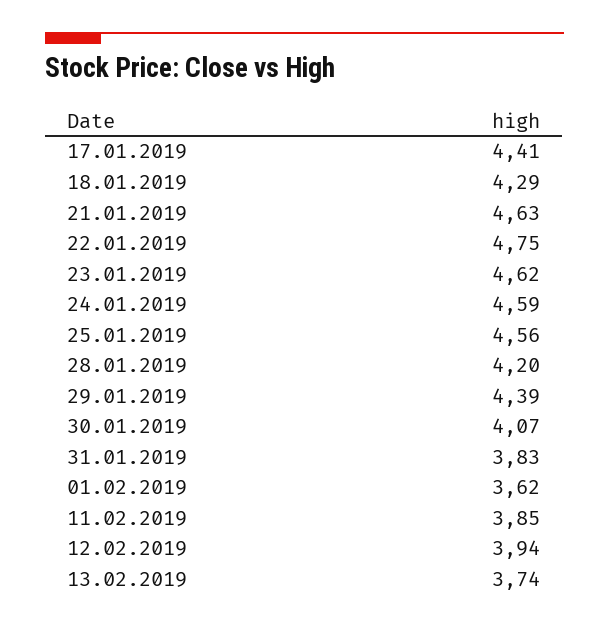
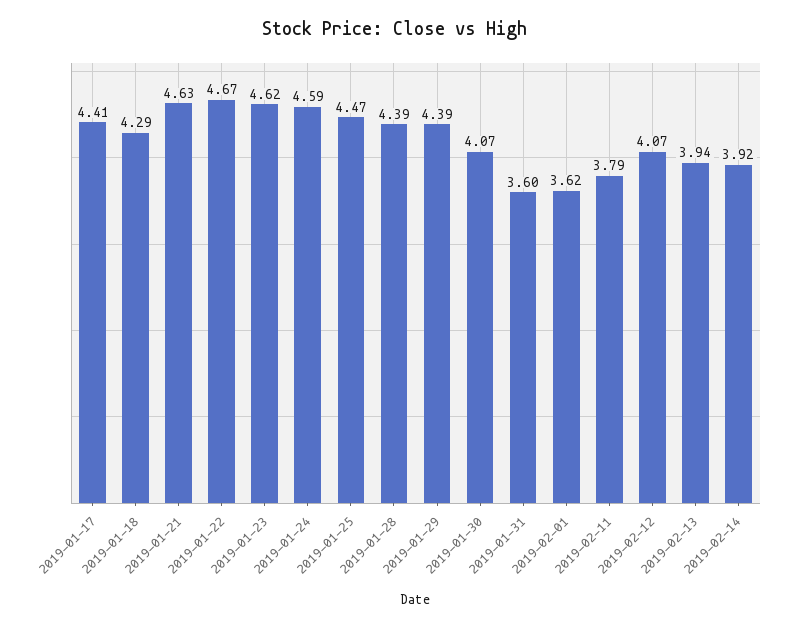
22.01.2019: 4.75 -> 4.67
25.01.2019: 4.56 -> 4.47
28.01.2019: 4.2 -> 4.39
31.01.2019: 3.83 -> 3.6
11.02.2019: 3.85 -> 3.79
12.02.2019: 3.94 -> 4.07
13.02.2019: 3.74 -> 3.94
2019-02-14: none -> 3.92

